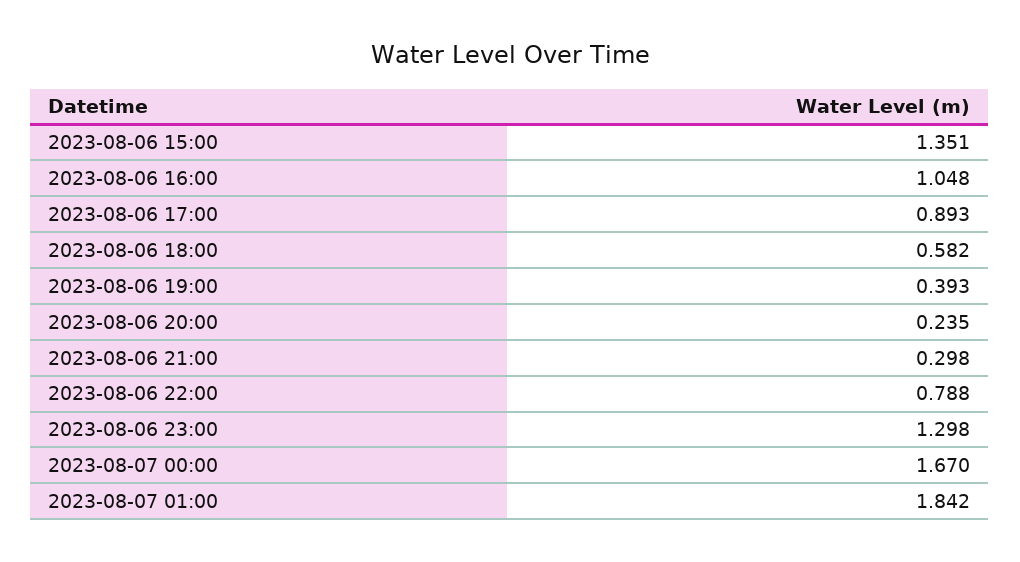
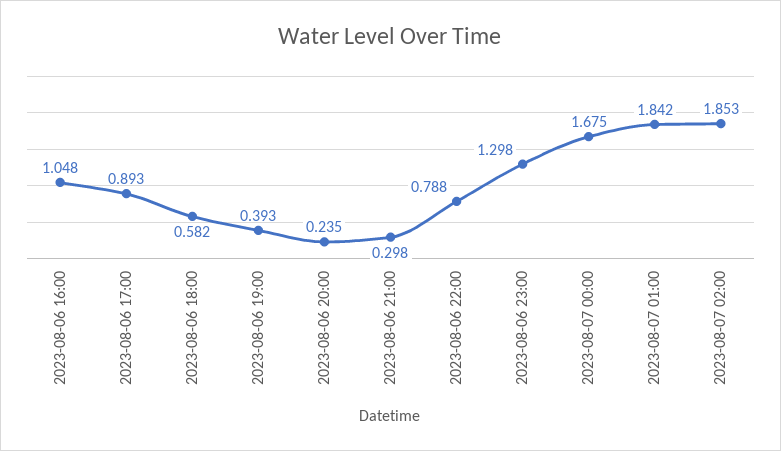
2023-08-06 15:00: 1.351 -> none
2023-08-07 00:00: 1.67 -> 1.675
2023-08-07 02:00: none -> 1.853

